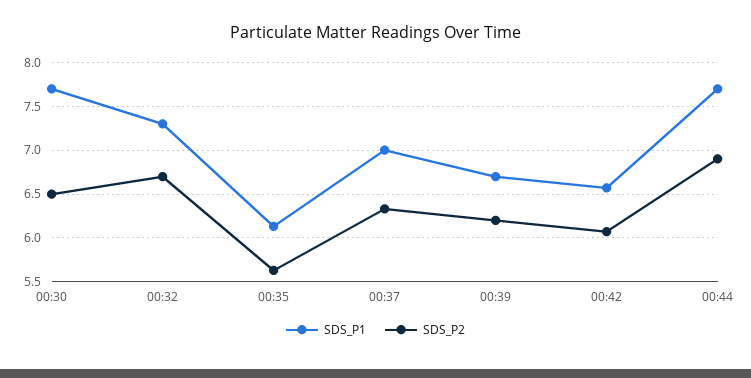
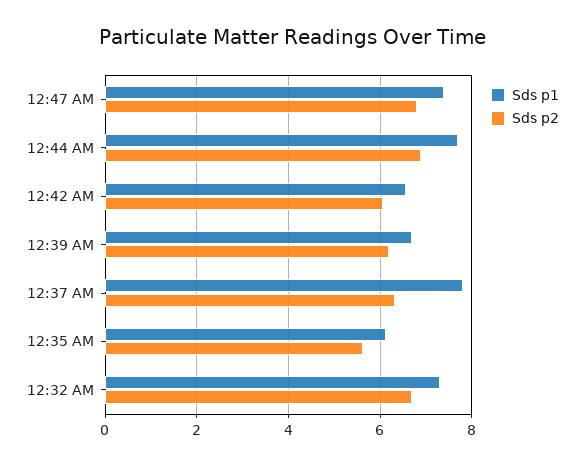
SDS_P1, 00:30: 7.7 -> none
SDS_P2, 00:30: 6.5 -> none
SDS_P1, 00:37: 7 -> 7.8
SDS_P1, 12:47 AM: none -> 7.4
SDS_P2, 12:47 AM: none -> 6.8

